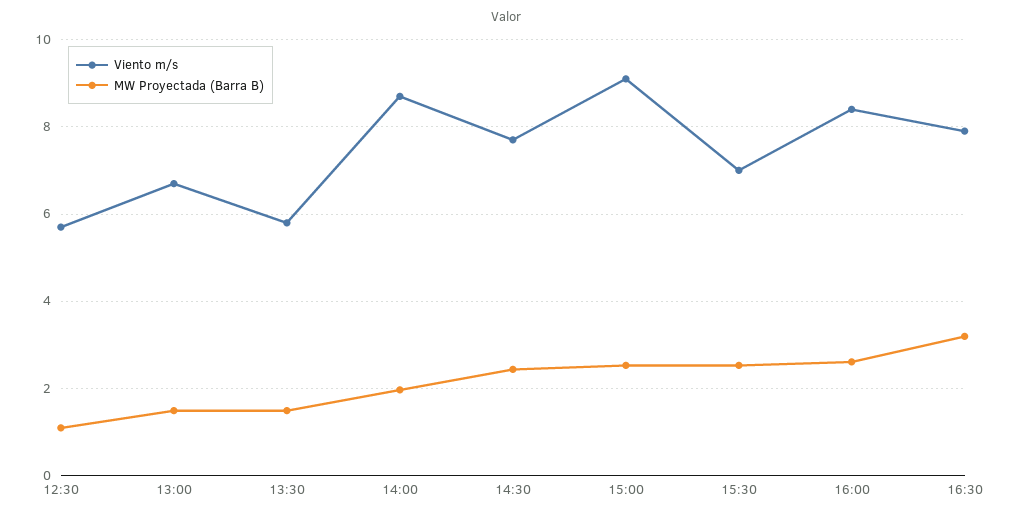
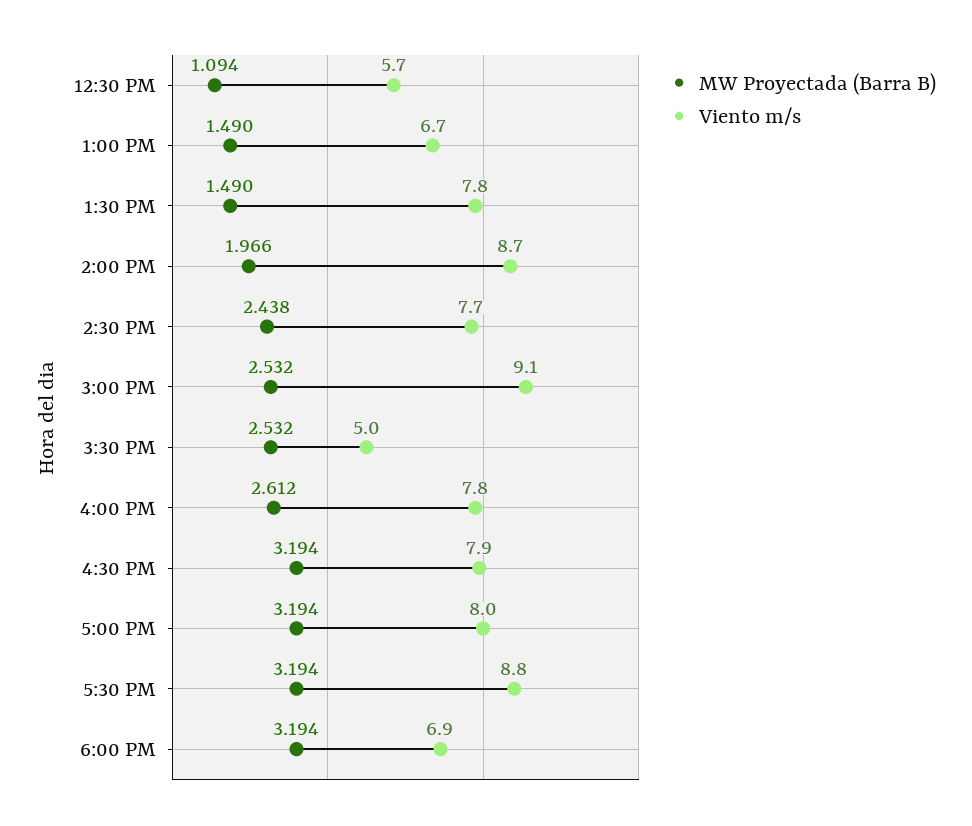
Viento m/s, 13:30: 5.8 -> 7.8
Viento m/s, 15:30: 7 -> 5
Viento m/s, 16:00: 8.4 -> 7.8
MW Proyectada (Barra B), 5:00 PM: none -> 3.194
Viento m/s, 5:00 PM: none -> 8
MW Proyectada (Barra B), 5:30 PM: none -> 3.194
Viento m/s, 5:30 PM: none -> 8.8
MW Proyectada (Barra B), 6:00 PM: none -> 3.194
Viento m/s, 6:00 PM: none -> 6.9

